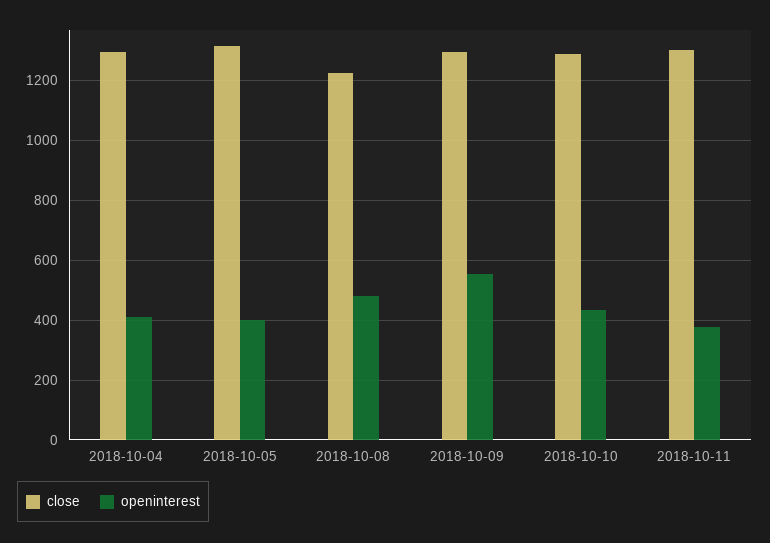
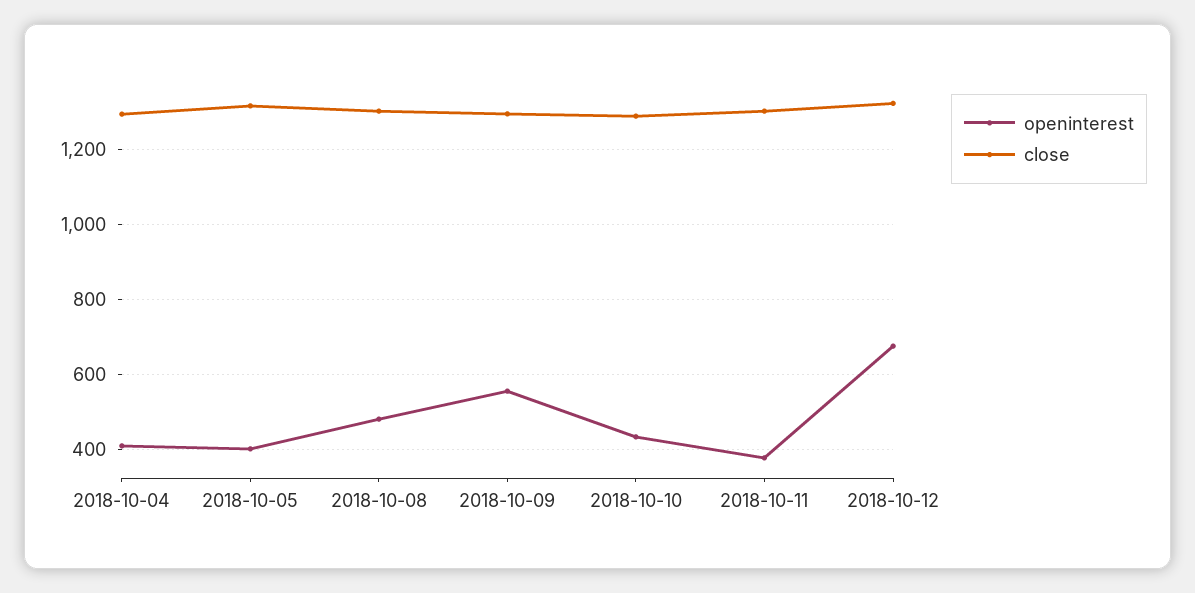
close, 2018-10-08: 1225 -> 1300
openinterest, 2018-10-12: none -> 680
close, 2018-10-12: none -> 1320

